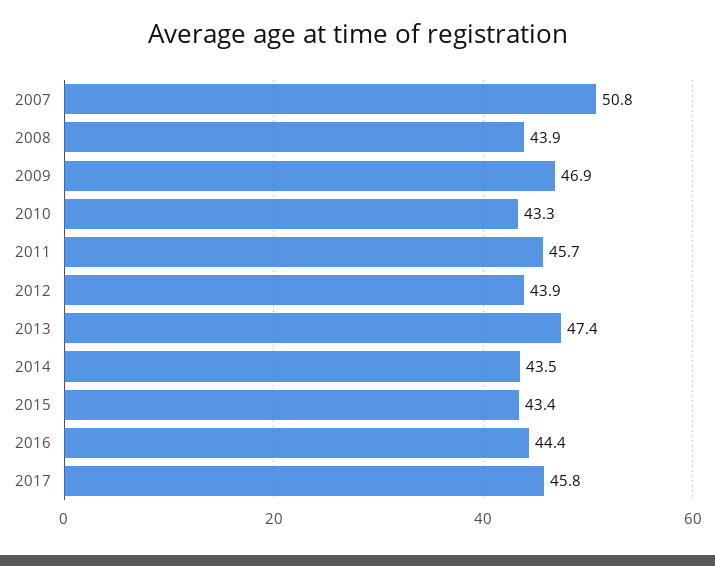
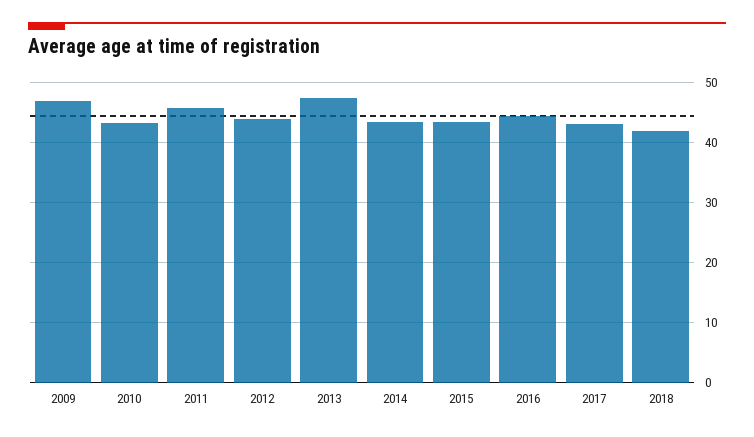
2007: 50.8 -> none
2008: 43.9 -> none
2017: 45.8 -> 43
2018: none -> 42

